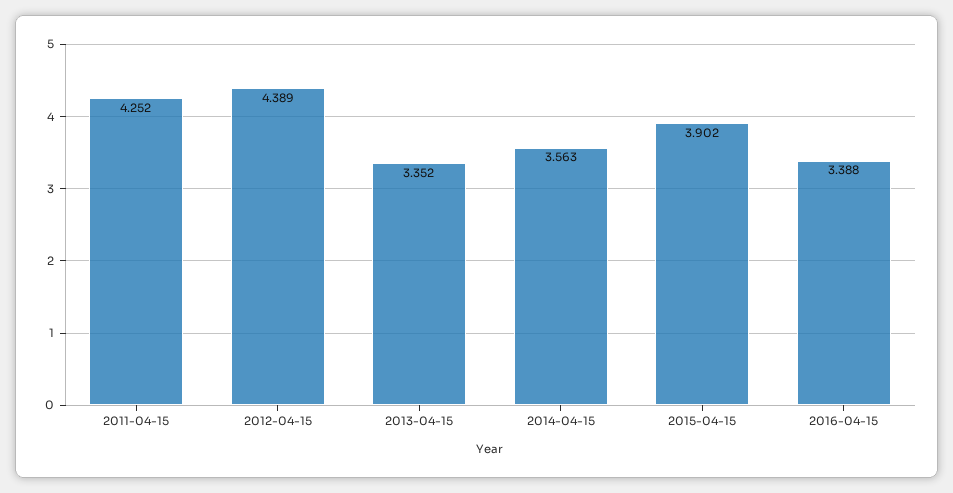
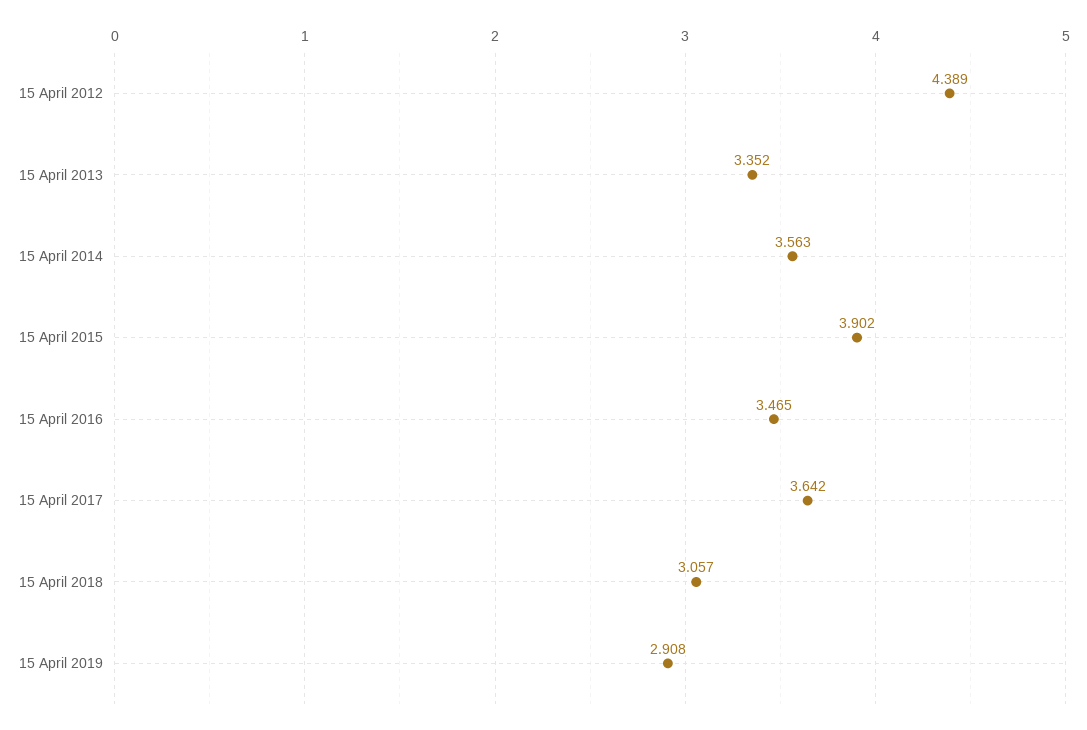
2011-04-15: 4.252 -> none
2016-04-15: 3.388 -> 3.465
15 April 2017: none -> 3.642
15 April 2018: none -> 3.057
15 April 2019: none -> 2.908

